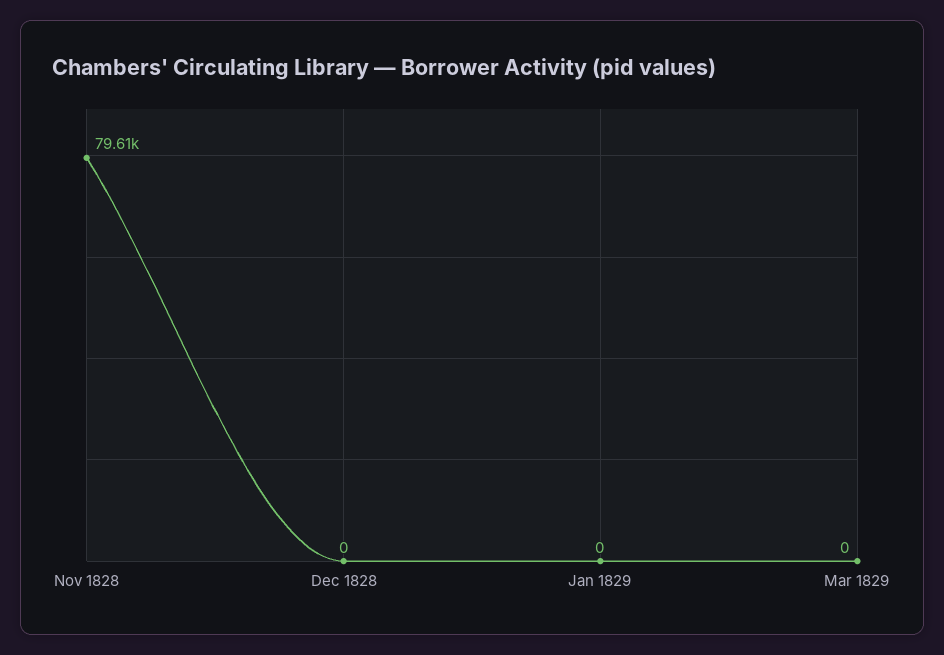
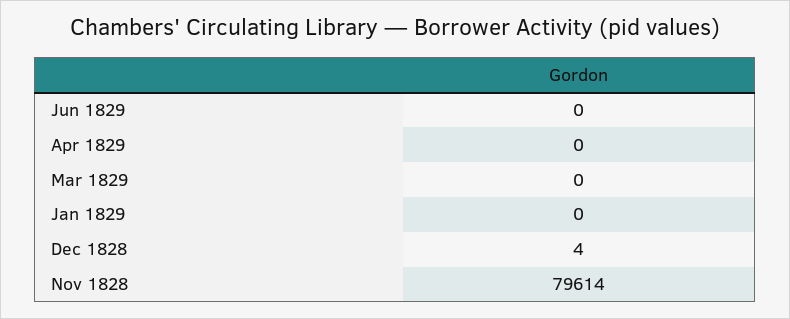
Dec 1828: 0 -> 4
Jun 1829: none -> 0
Apr 1829: none -> 0

